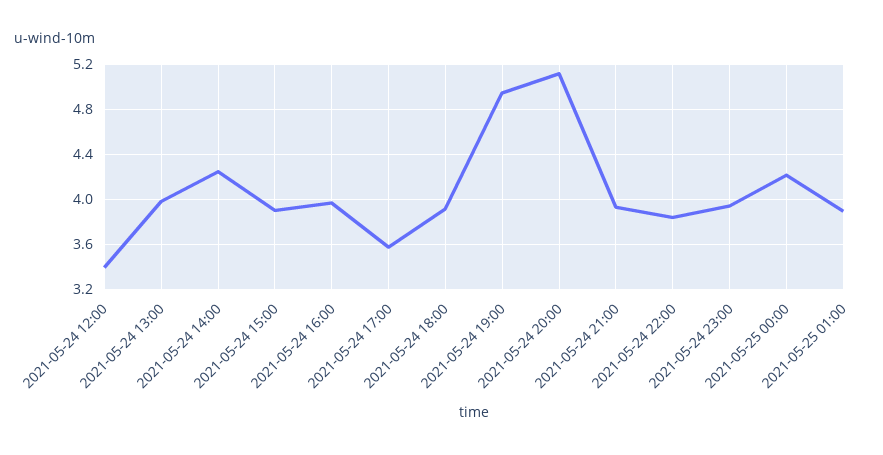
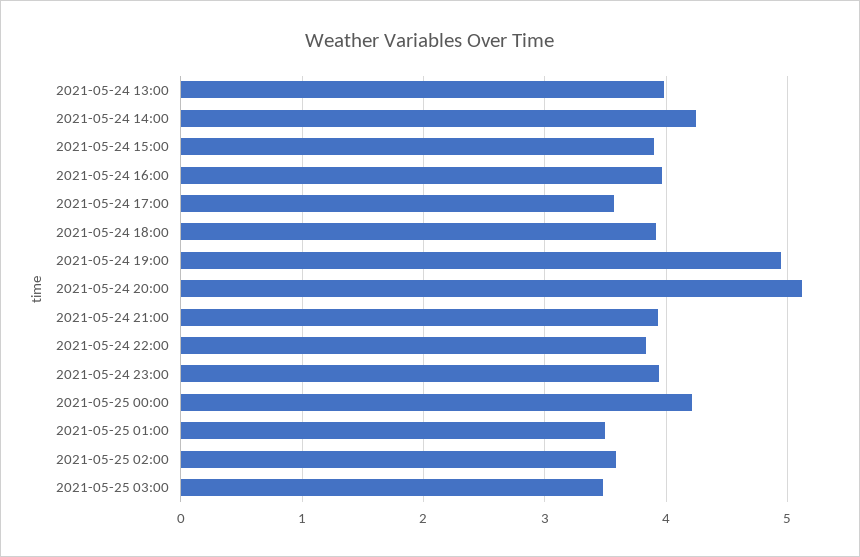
2021-05-24 12:00: 3.4 -> none
2021-05-25 01:00: 3.9 -> 3.5
2021-05-25 02:00: none -> 3.6
2021-05-25 03:00: none -> 3.5

